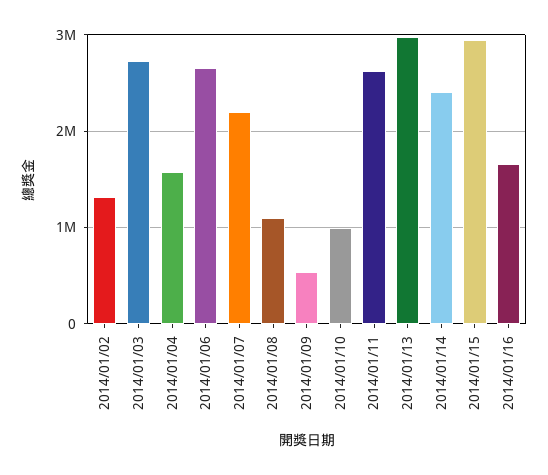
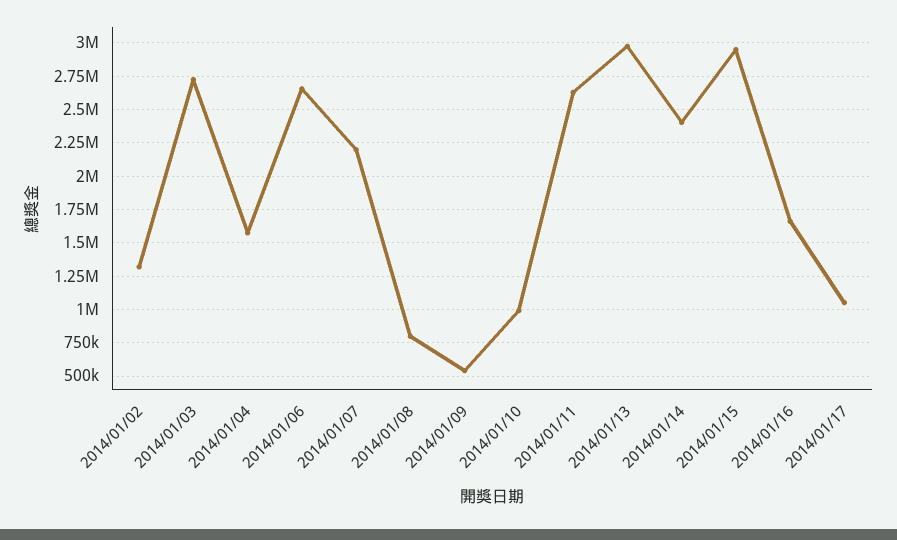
2014/01/08: 1100000 -> 800000
2014/01/17: none -> 1050000

